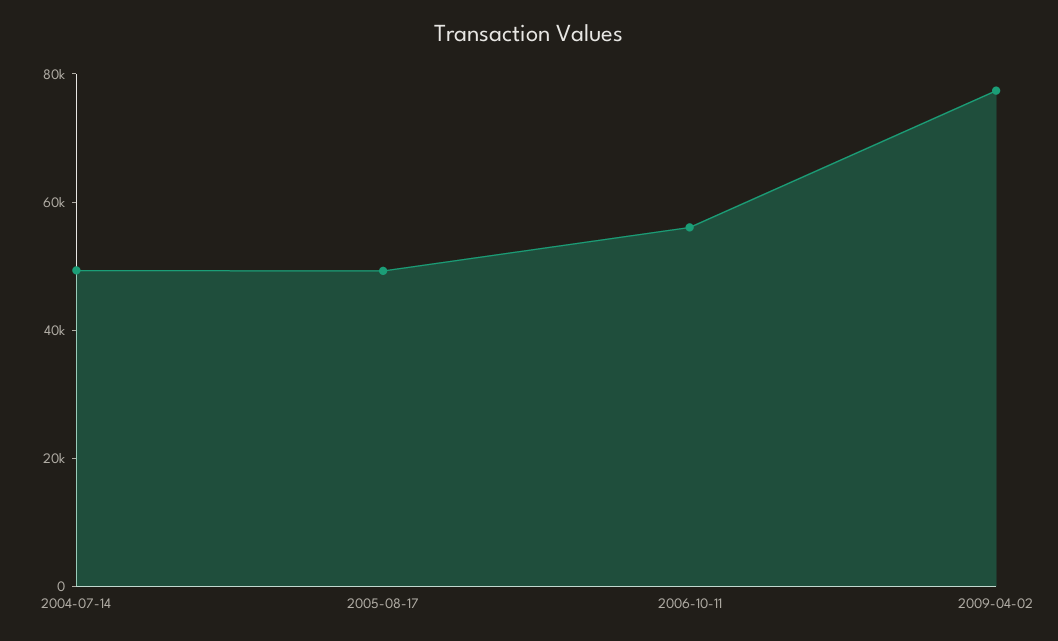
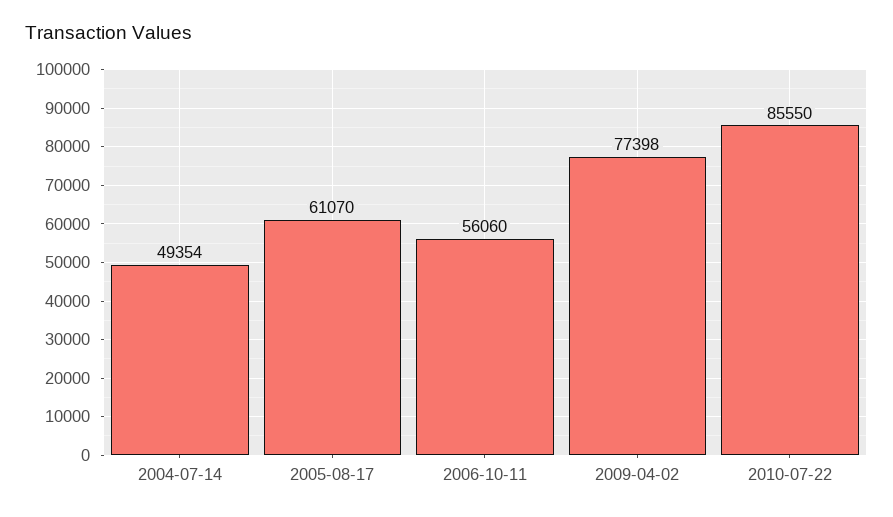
2005-08-17: 50000 -> 61070
2010-07-22: none -> 85550

